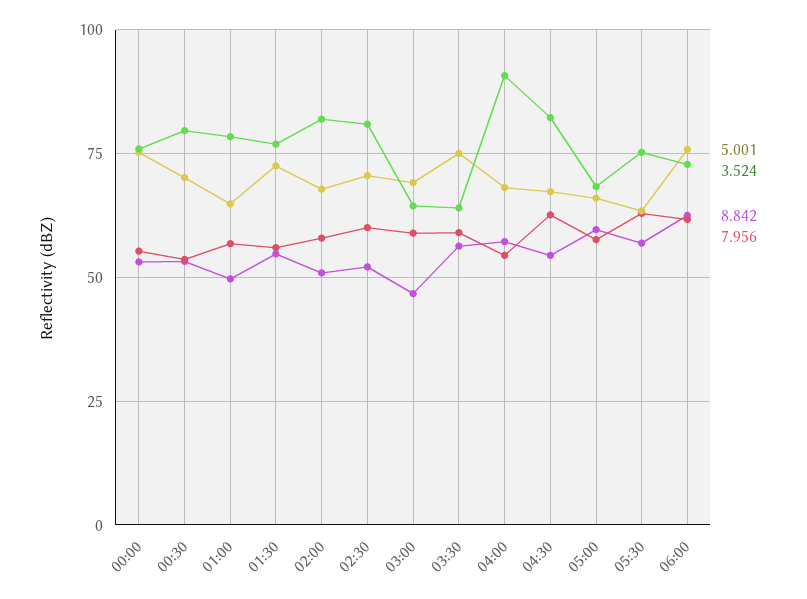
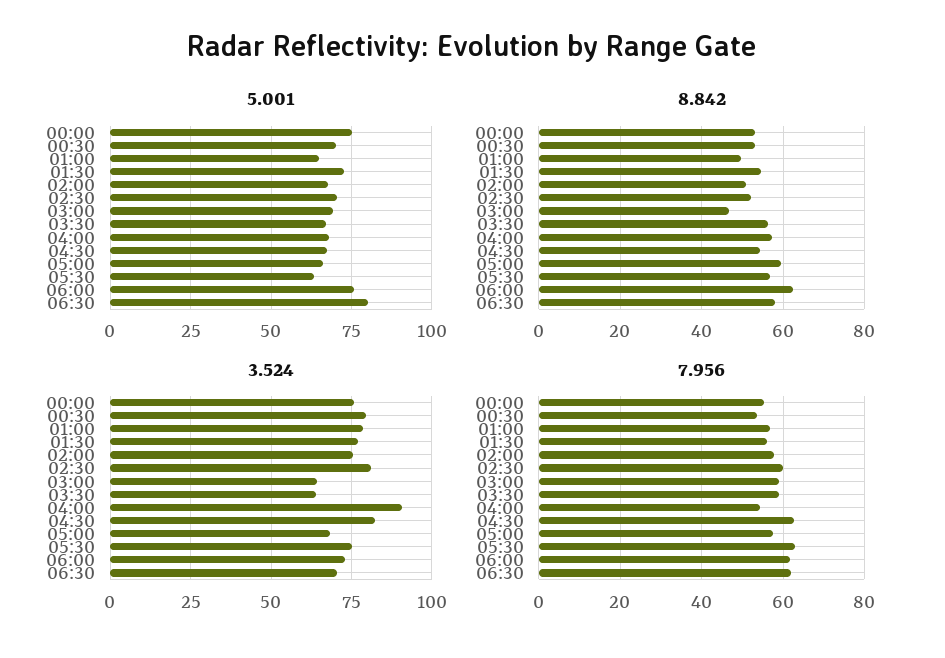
3.524, 02:00: 82.5 -> 75
5.001, 03:30: 75 -> 67.5
5.001, 06:30: none -> 80
8.842, 06:30: none -> 58
3.524, 06:30: none -> 70
7.956, 06:30: none -> 62

